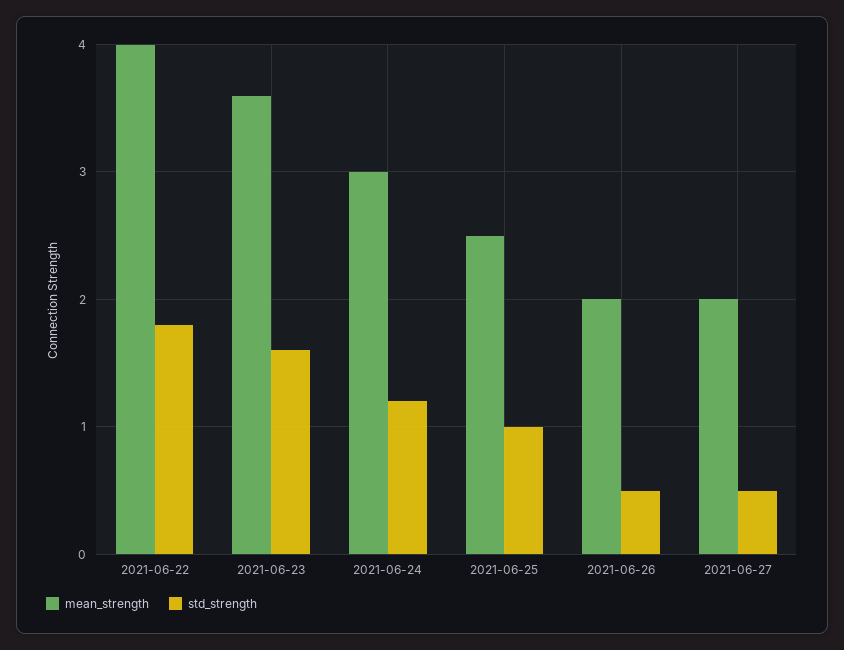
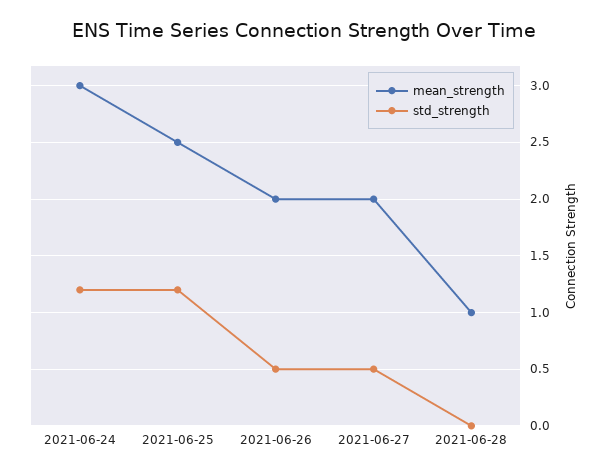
mean_strength, 2021-06-22: 4 -> none
std_strength, 2021-06-22: 1.8 -> none
mean_strength, 2021-06-23: 3.6 -> none
std_strength, 2021-06-23: 1.6 -> none
std_strength, 2021-06-25: 1 -> 1.2
mean_strength, 2021-06-28: none -> 1
std_strength, 2021-06-28: none -> 0

